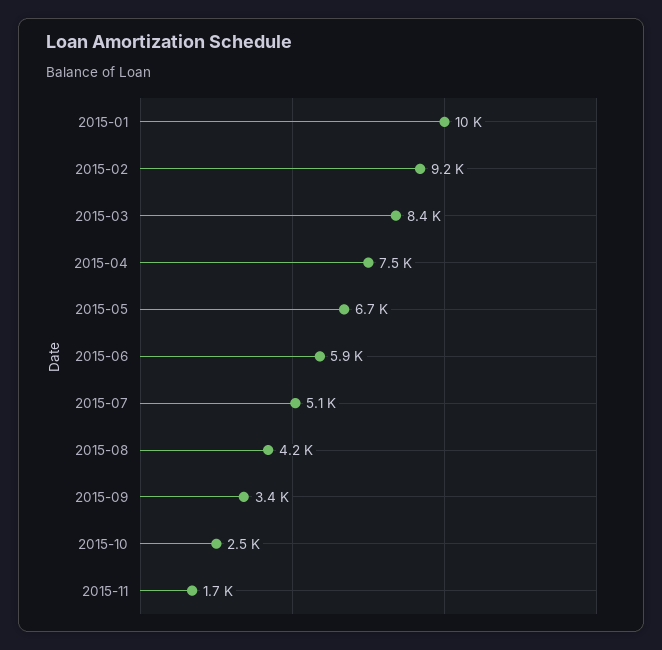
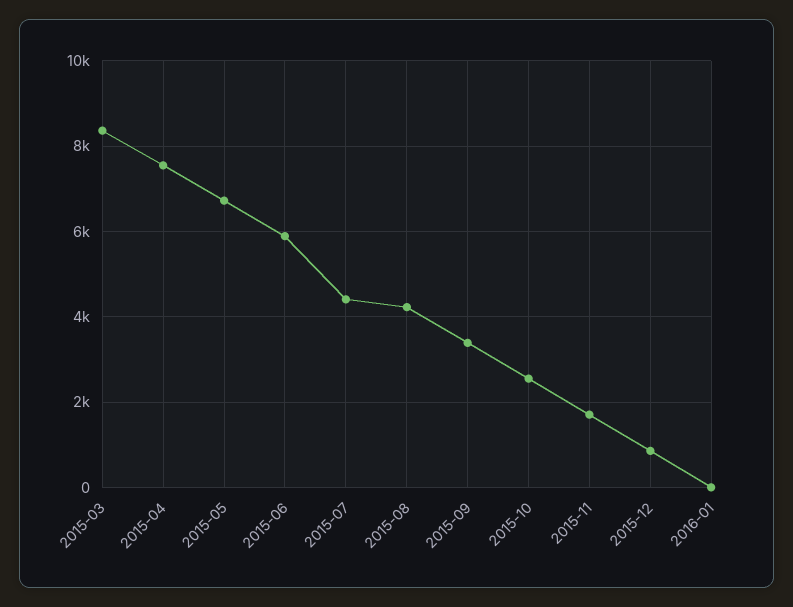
2015-01: 10000 -> none
2015-02: 9200 -> none
2015-07: 5100 -> 4400
2015-12: none -> 800
2016-01: none -> 0

